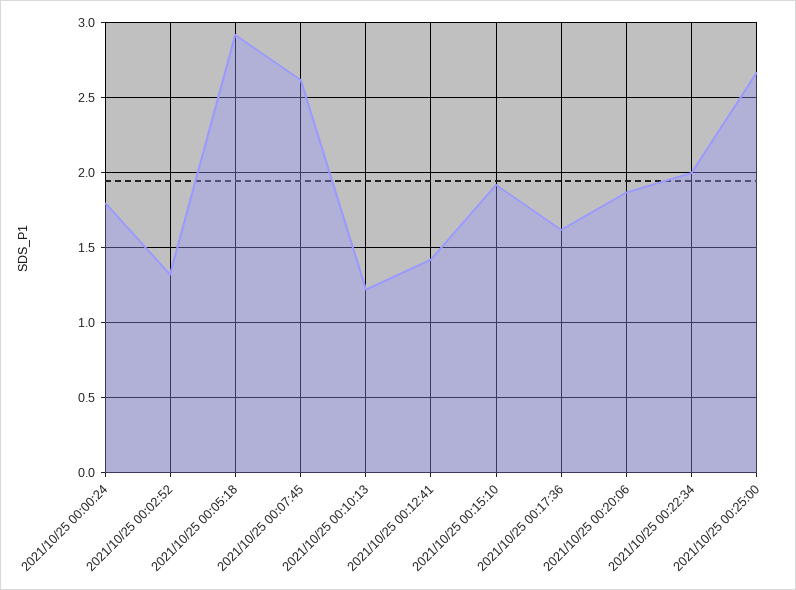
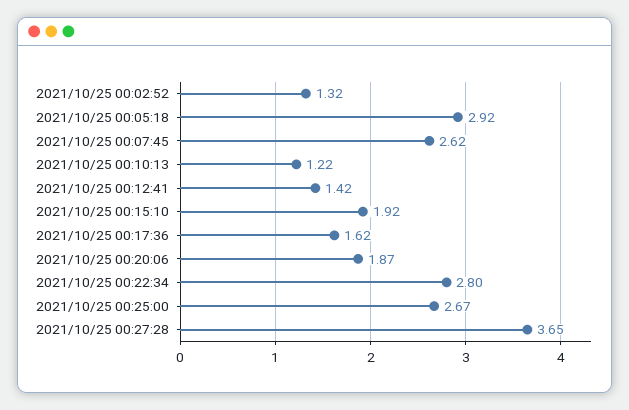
2021/10/25 00:00:24: 1.8 -> none
2021/10/25 00:22:34: 2 -> 2.8
2021/10/25 00:27:28: none -> 3.65

